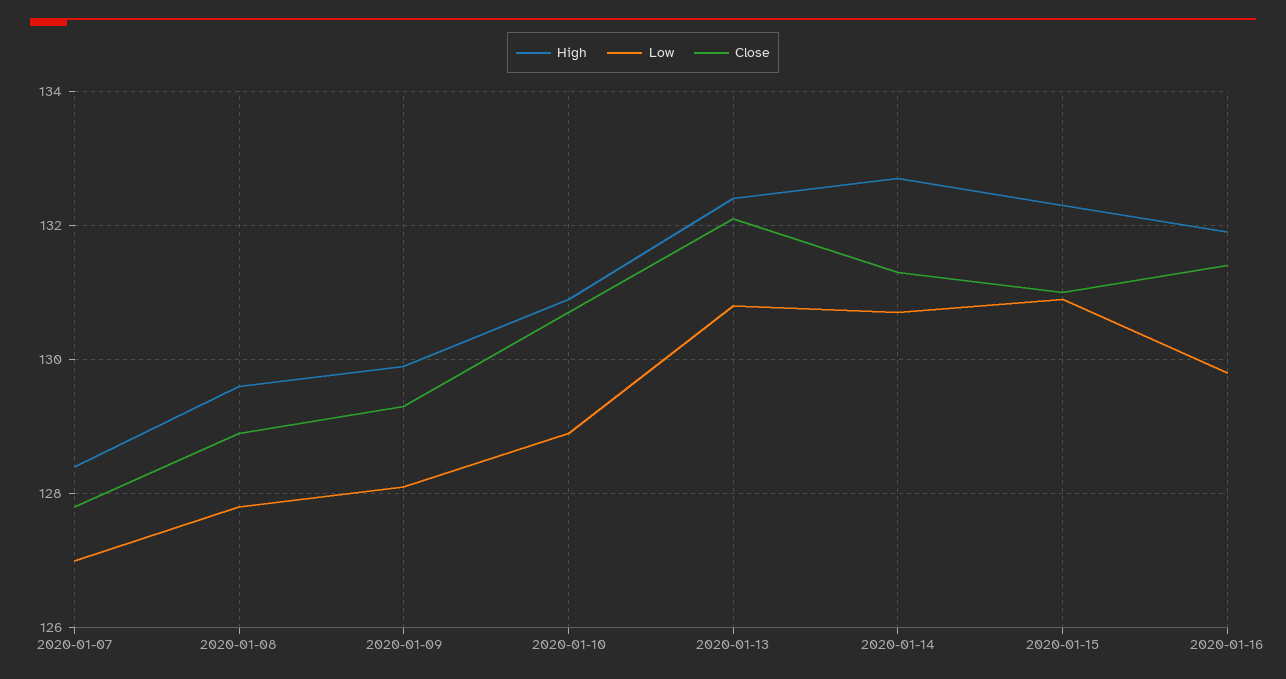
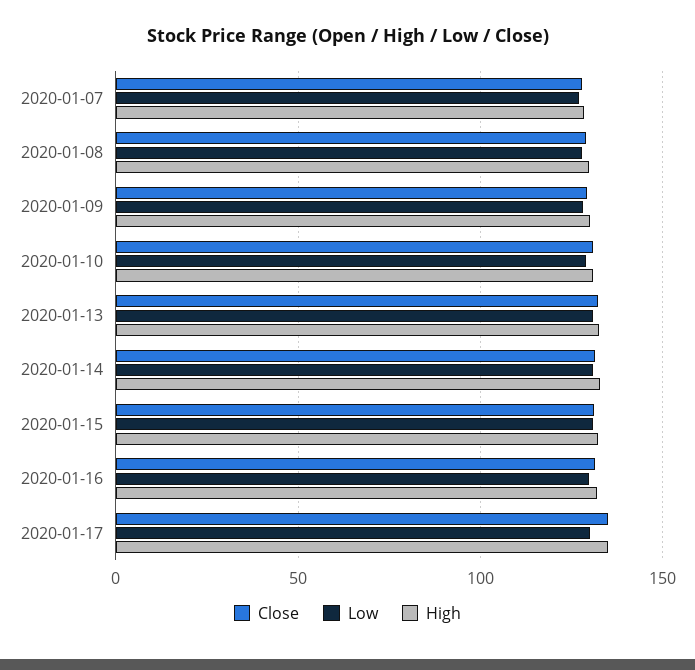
Close, 2020-01-17: none -> 135
Low, 2020-01-17: none -> 130
High, 2020-01-17: none -> 135

